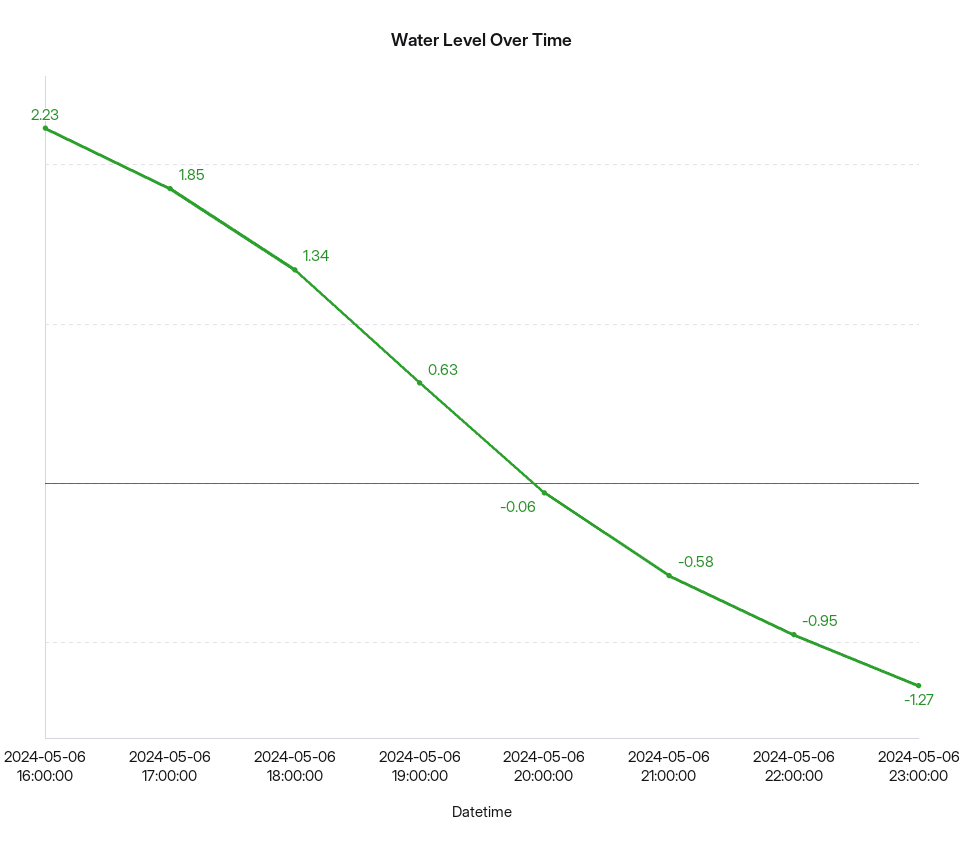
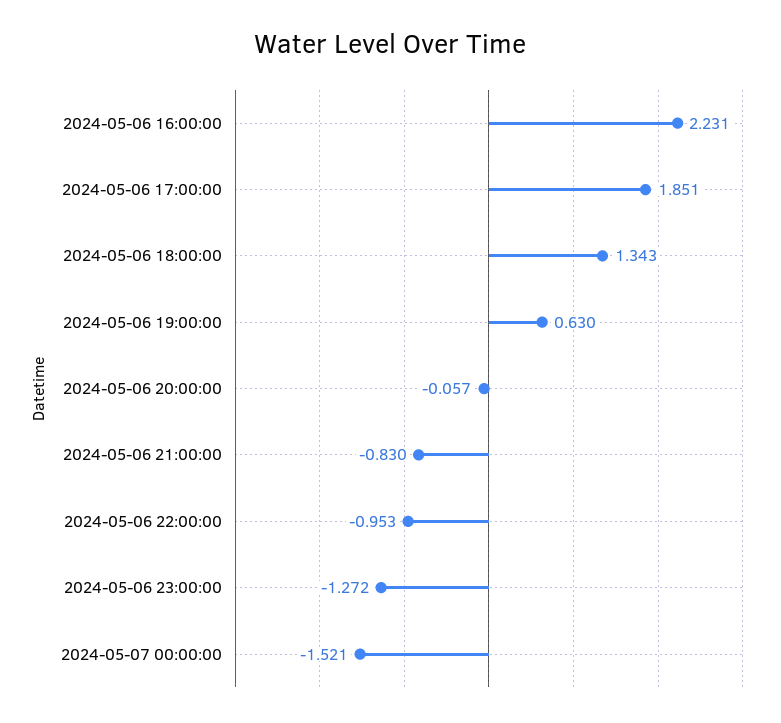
2024-05-06 21:00:00: -0.58 -> -0.83
2024-05-07 00:00:00: none -> -1.521

